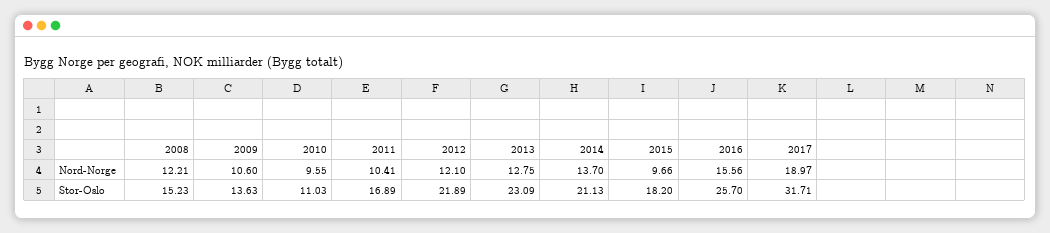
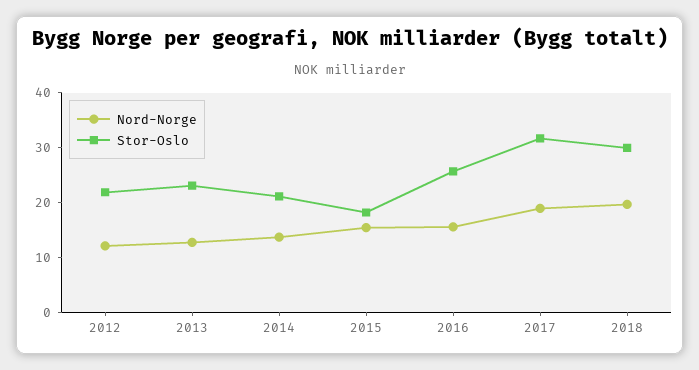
Nord-Norge, 2008: 12.21 -> none
Nord-Norge, 2009: 10.6 -> none
Nord-Norge, 2010: 9.55 -> none
Nord-Norge, 2011: 10.41 -> none
Nord-Norge, 2015: 9.66 -> 16
Stor-Oslo, 2008: 15.23 -> none
Stor-Oslo, 2009: 13.63 -> none
Stor-Oslo, 2010: 11.03 -> none
Stor-Oslo, 2011: 16.89 -> none
Nord-Norge, 2018: none -> 20
Stor-Oslo, 2018: none -> 30

